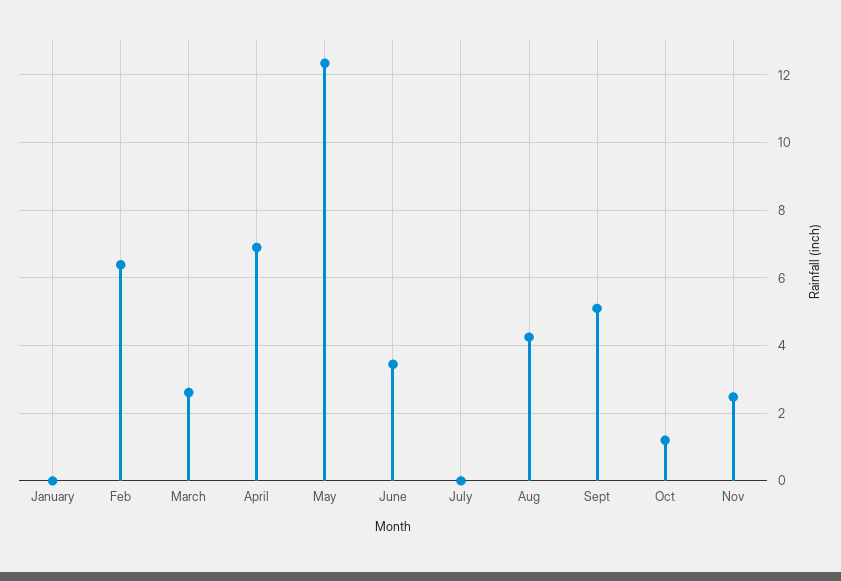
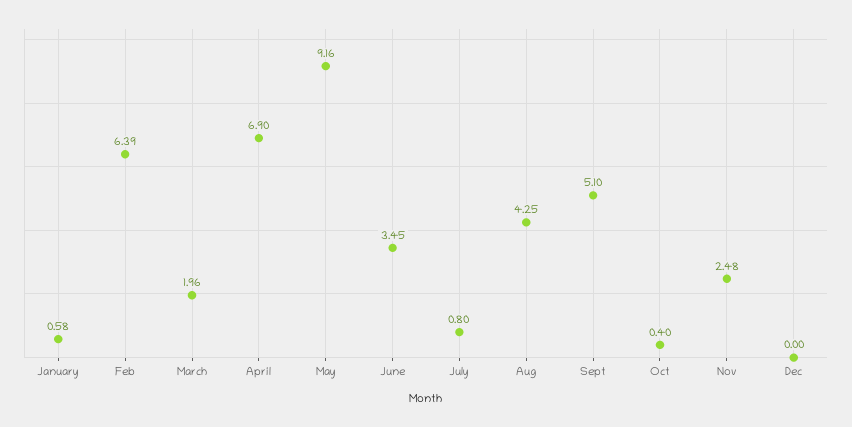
January: 0 -> 0.58
March: 2.6 -> 1.96
May: 12.4 -> 9.16
July: 0 -> 0.8
Oct: 1.2 -> 0.4
Dec: none -> 0

